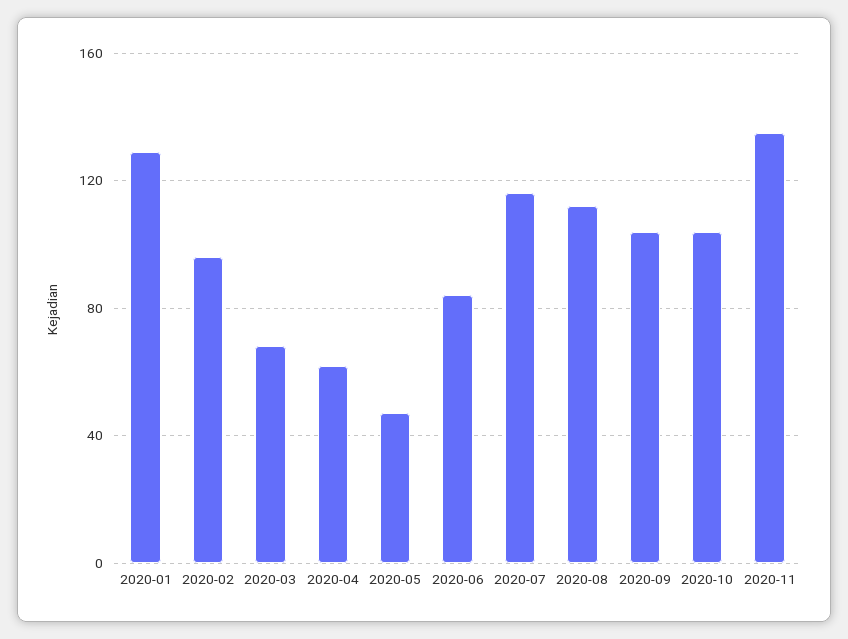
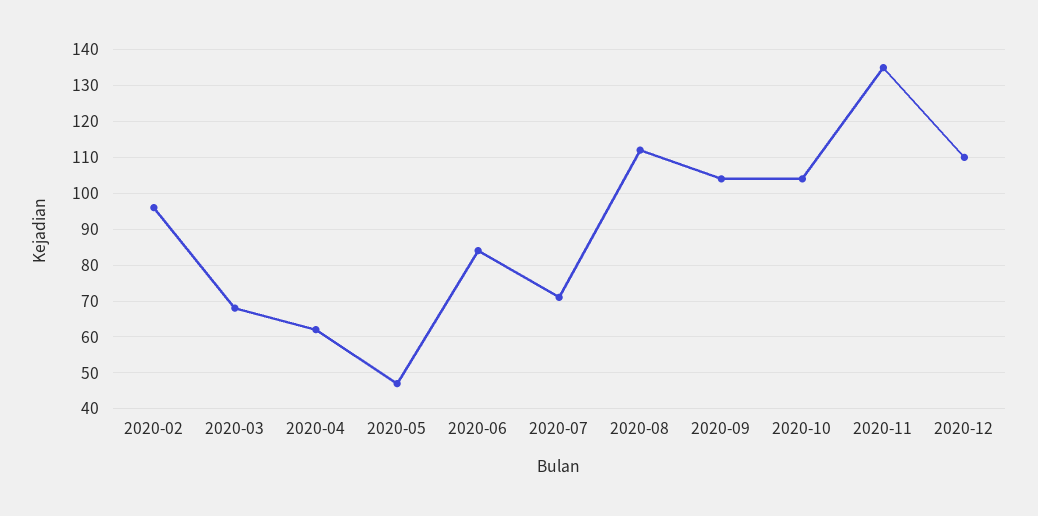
2020-01: 130 -> none
2020-07: 115 -> 70
2020-12: none -> 110

